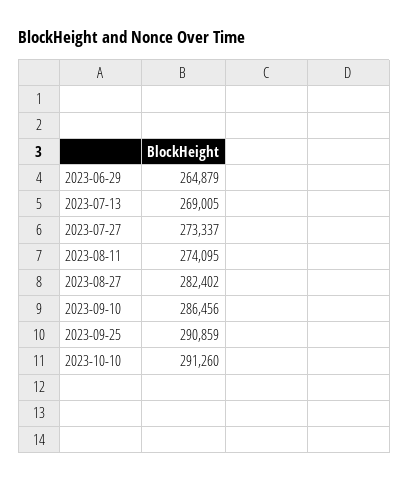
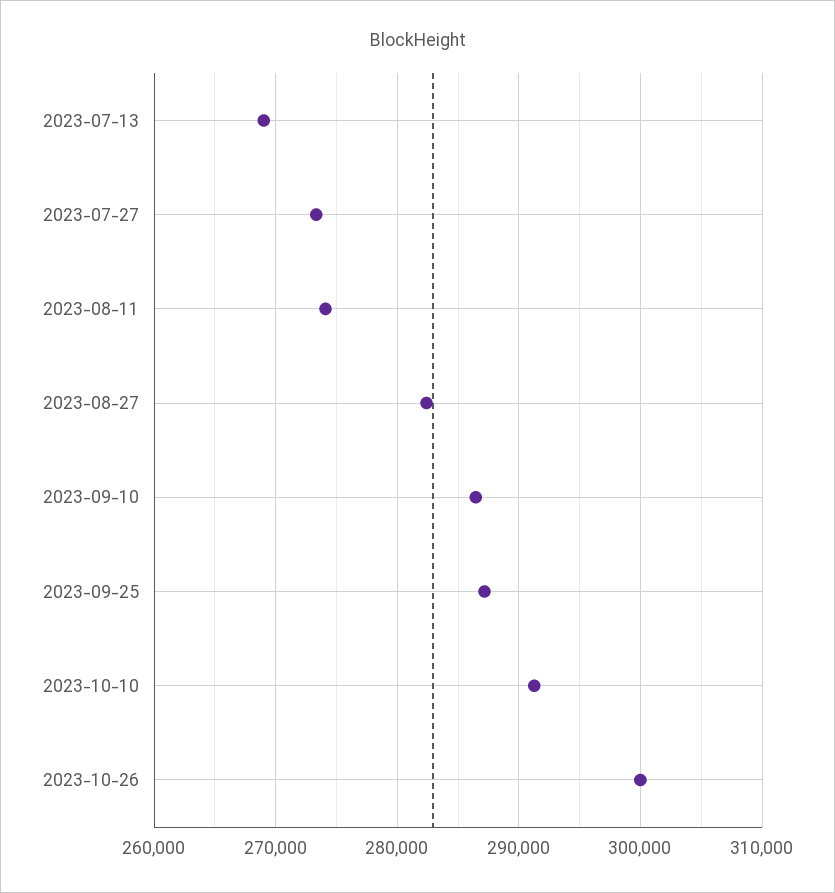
2023-06-29: 264879 -> none
2023-09-25: 290859 -> 287000
2023-10-26: none -> 300000

